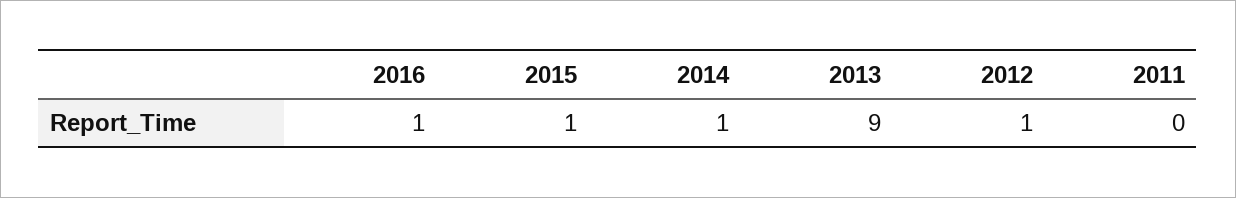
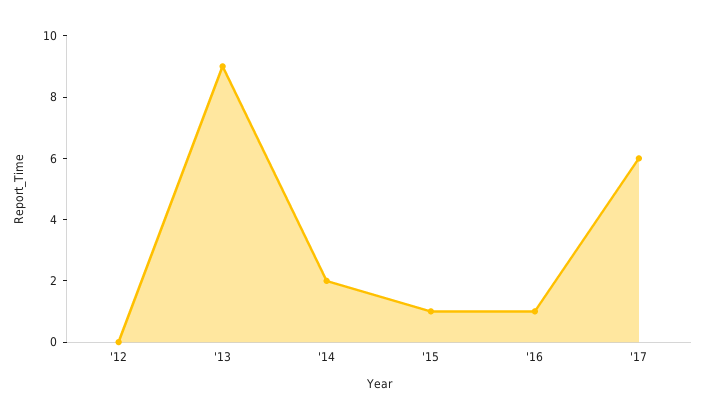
2014: 1 -> 2
2012: 1 -> 0
2011: 0 -> none
'17: none -> 6

